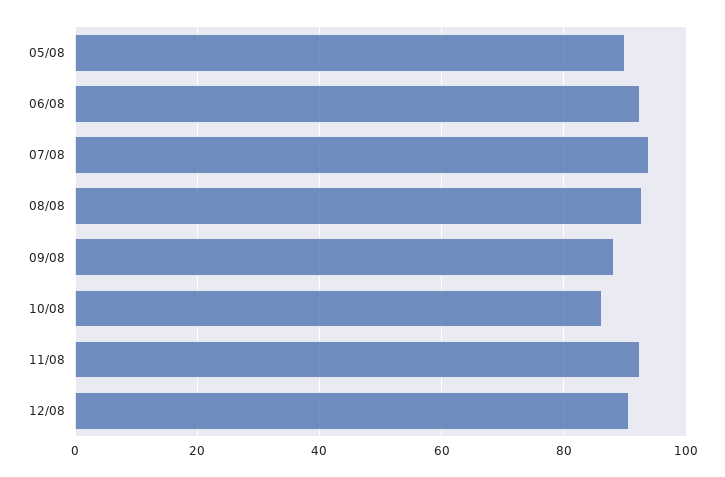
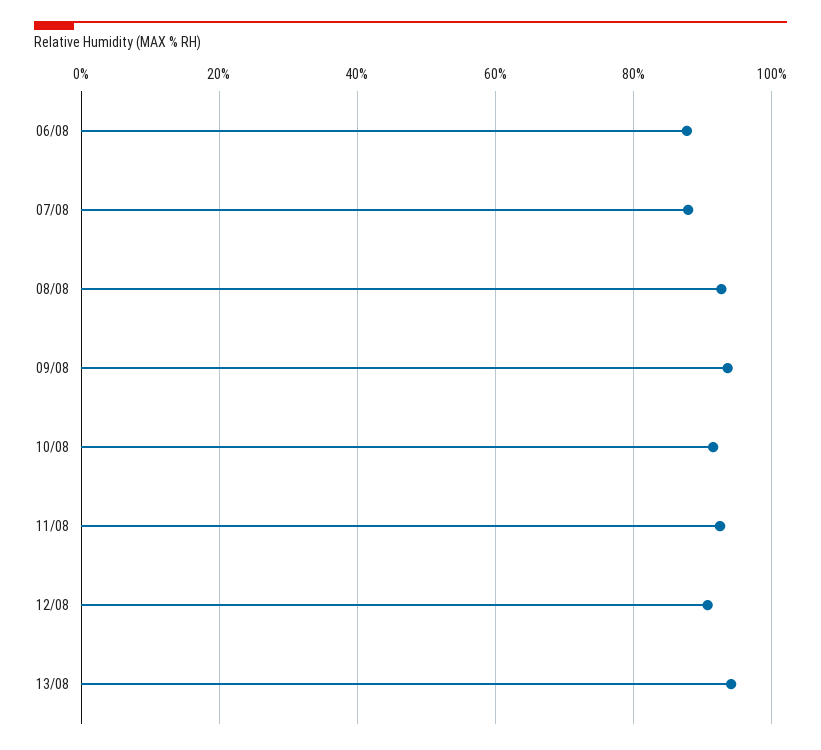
05/08: 90 -> none
06/08: 92 -> 88
07/08: 94 -> 88
09/08: 88 -> 94
10/08: 86 -> 92
13/08: none -> 94

